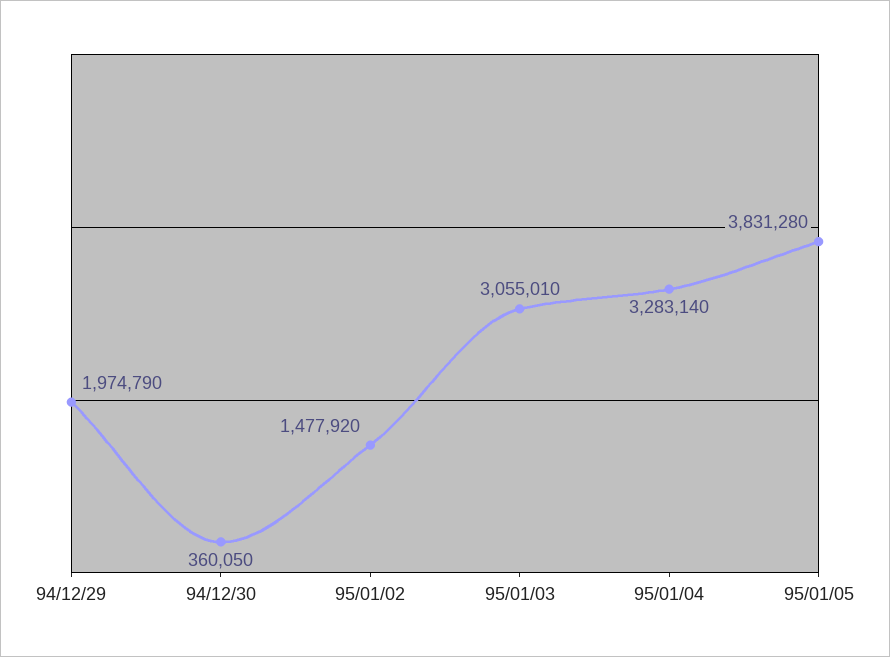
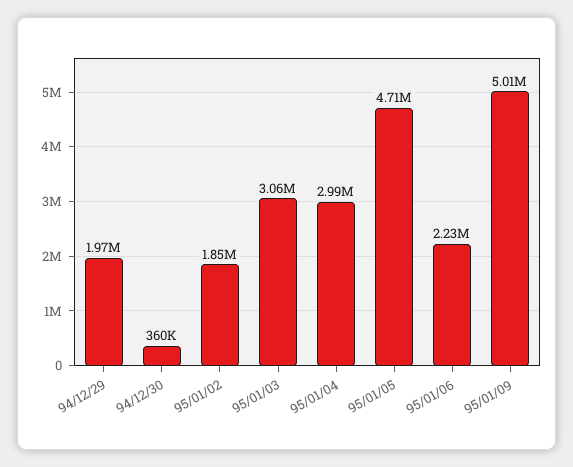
95/01/02: 1477920 -> 1850000
95/01/04: 3283140 -> 2990000
95/01/05: 3831280 -> 4710000
95/01/06: none -> 2230000
95/01/09: none -> 5010000

